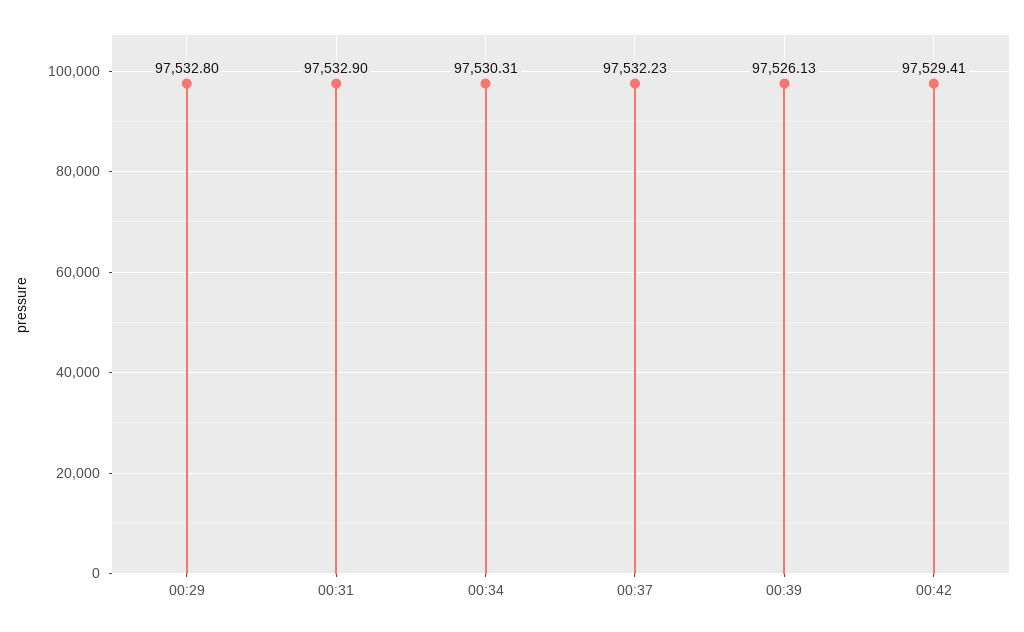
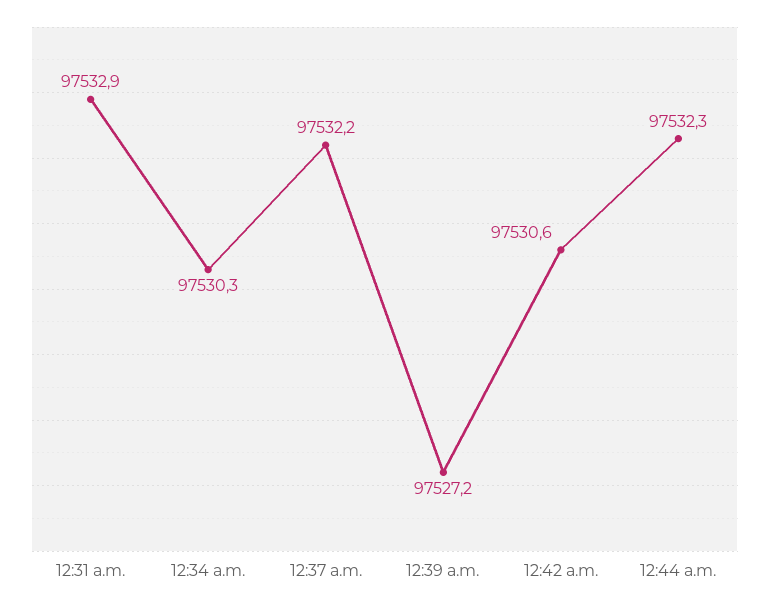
00:29: 97532.8 -> none
00:39: 97526.13 -> 97527.2
00:42: 97529.41 -> 97530.6
12:44 a.m.: none -> 97532.3

